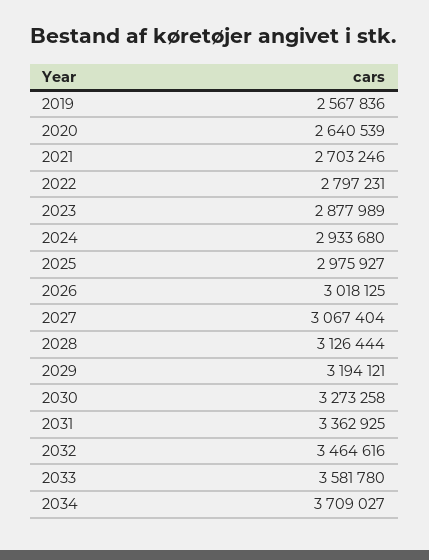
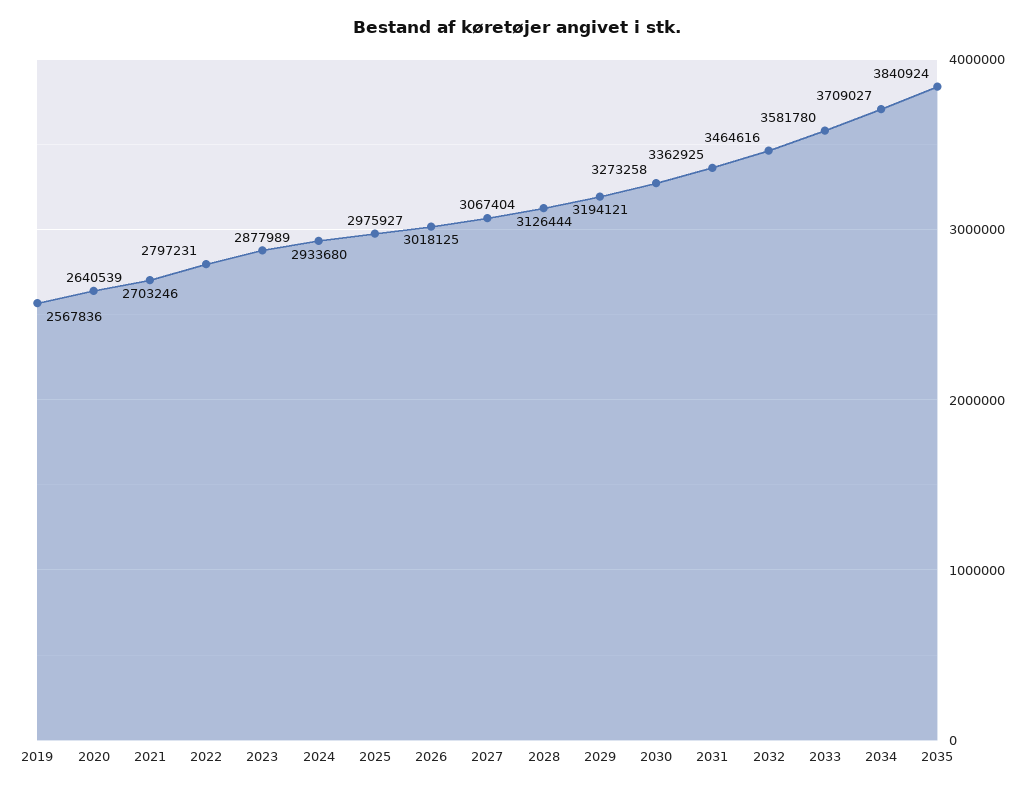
2035: none -> 3840924

